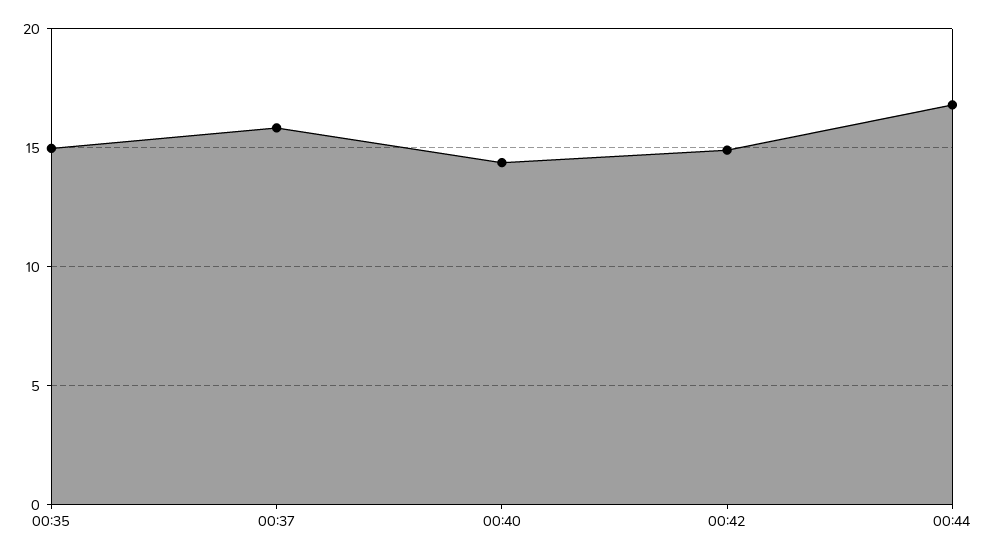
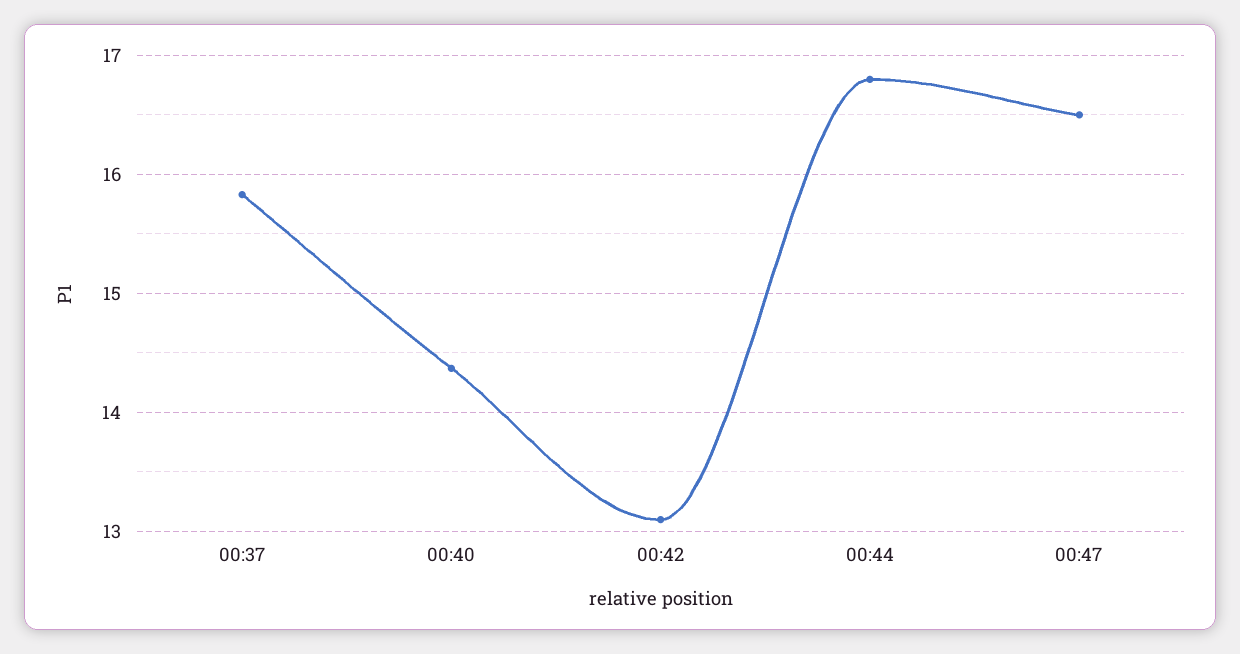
00:35: 15 -> none
00:42: 15 -> 13.1
00:47: none -> 16.5

